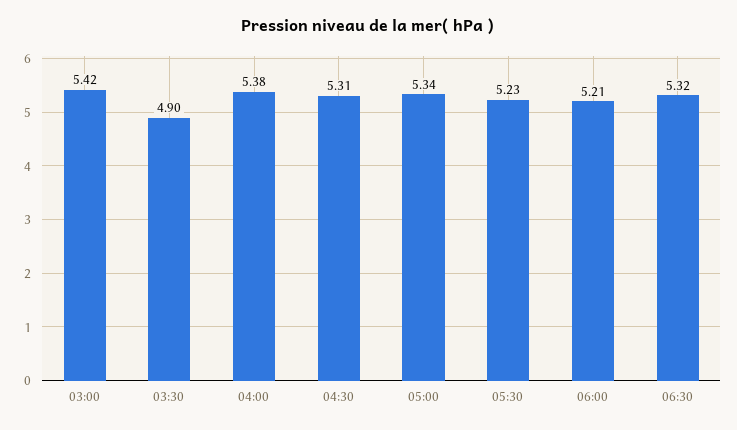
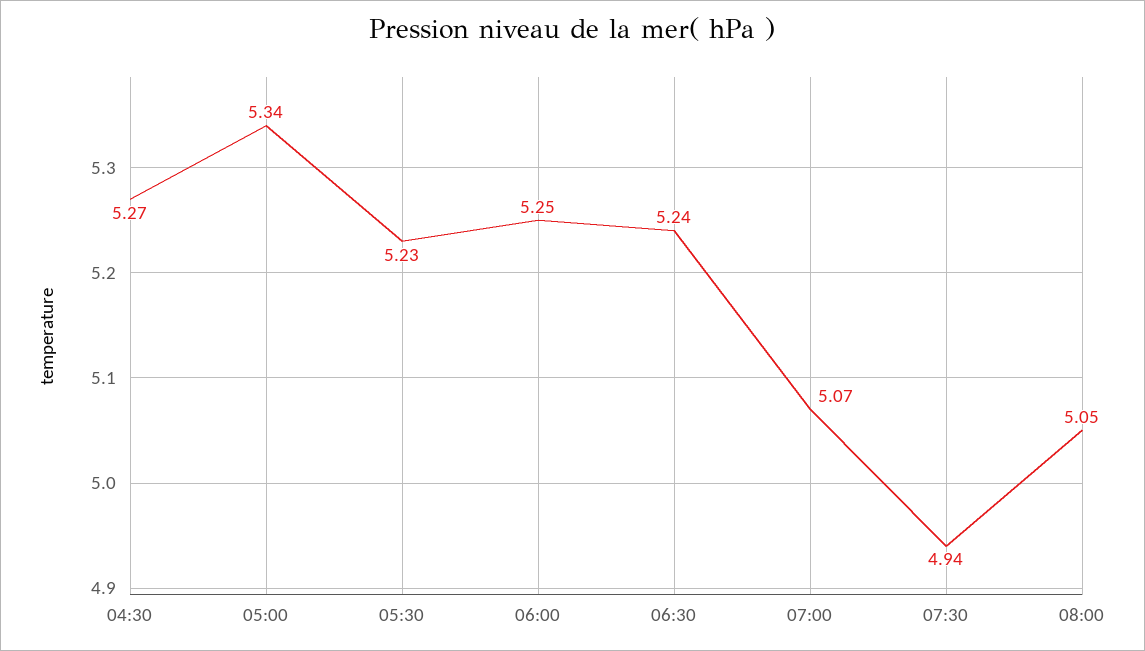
03:00: 5.42 -> none
03:30: 4.9 -> none
04:00: 5.38 -> none
04:30: 5.31 -> 5.27
06:00: 5.21 -> 5.25
06:30: 5.32 -> 5.24
07:00: none -> 5.07
07:30: none -> 4.94
08:00: none -> 5.05

